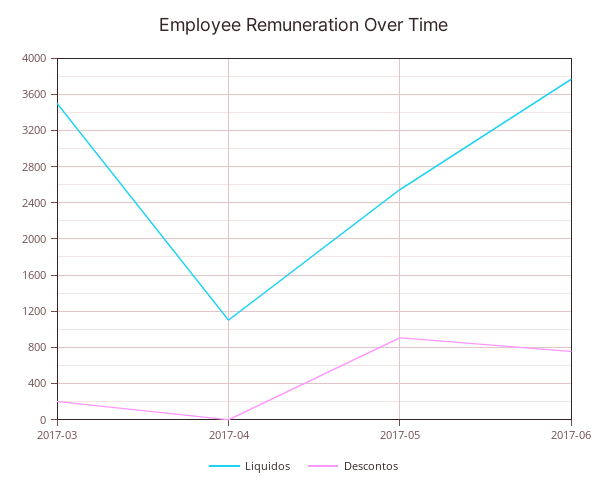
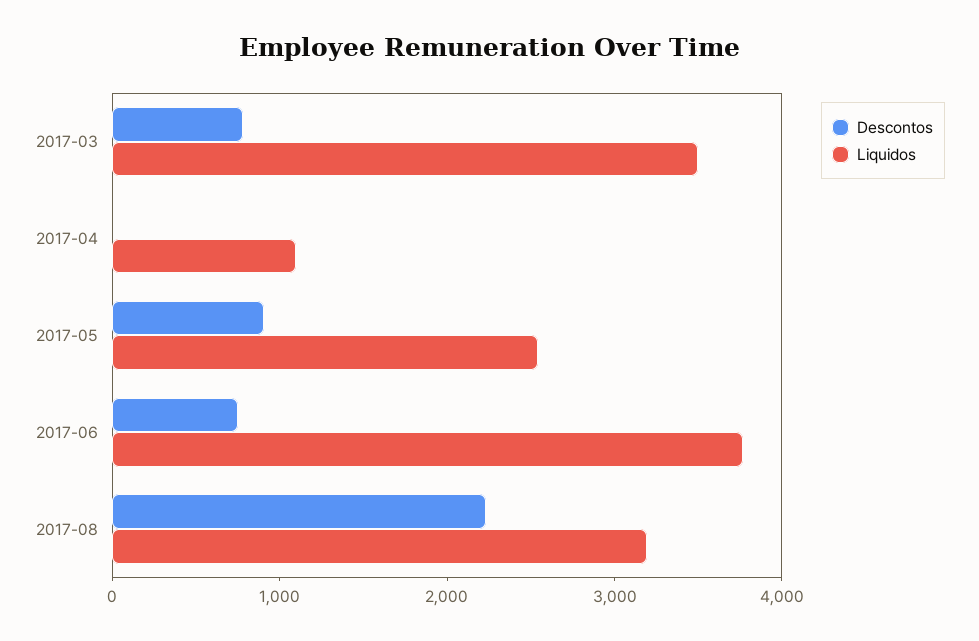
Descontos, 2017-03: 200 -> 800
Descontos, 2017-08: none -> 2200
Liquidos, 2017-08: none -> 3200

